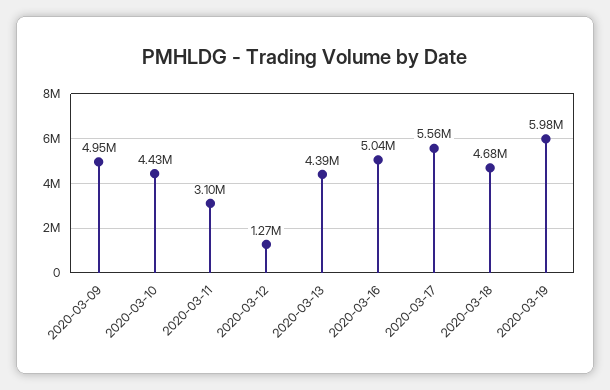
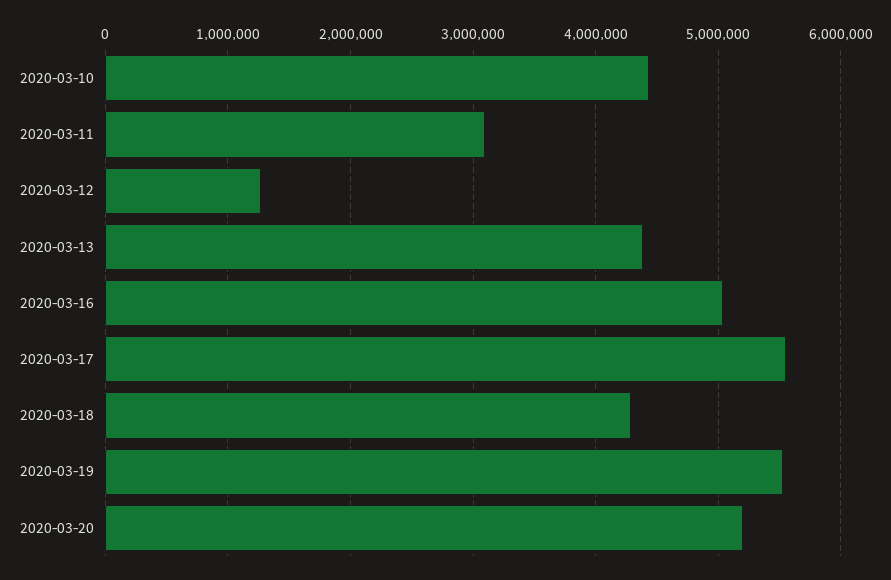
2020-03-09: 4950000 -> none
2020-03-18: 4680000 -> 4300000
2020-03-19: 5980000 -> 5500000
2020-03-20: none -> 5200000

